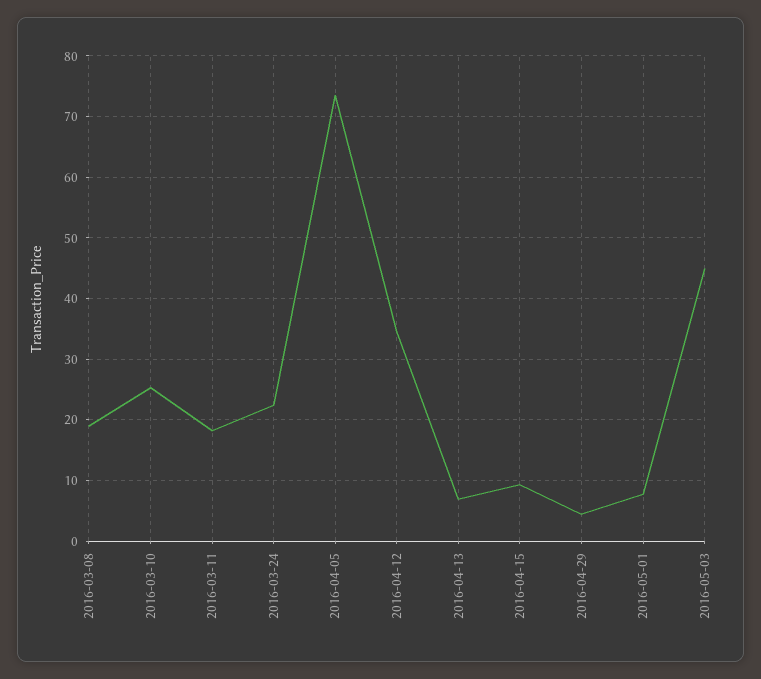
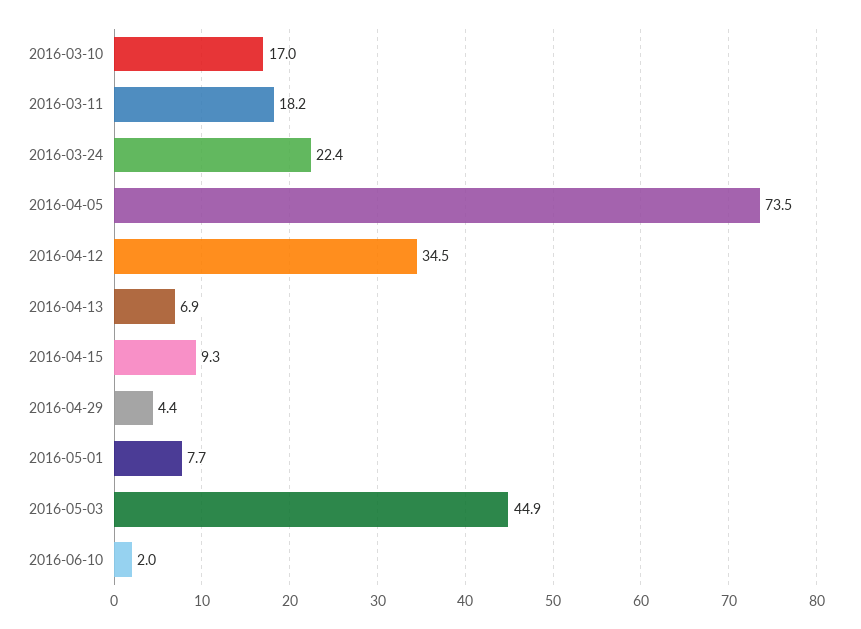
2016-03-08: 19 -> none
2016-03-10: 25 -> 17
2016-06-10: none -> 2

